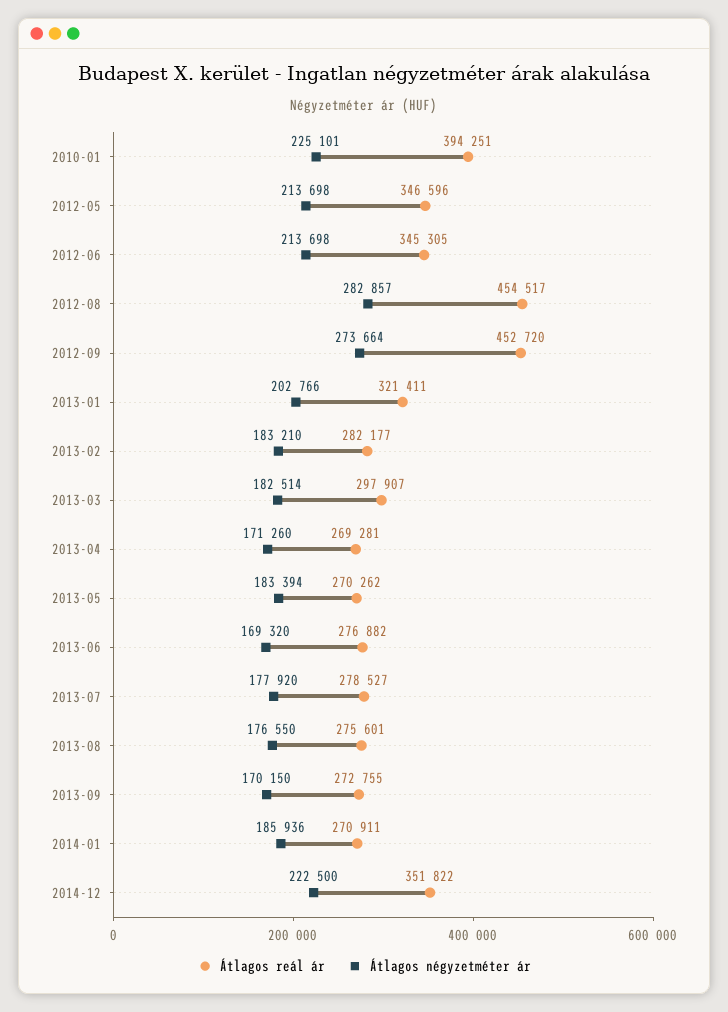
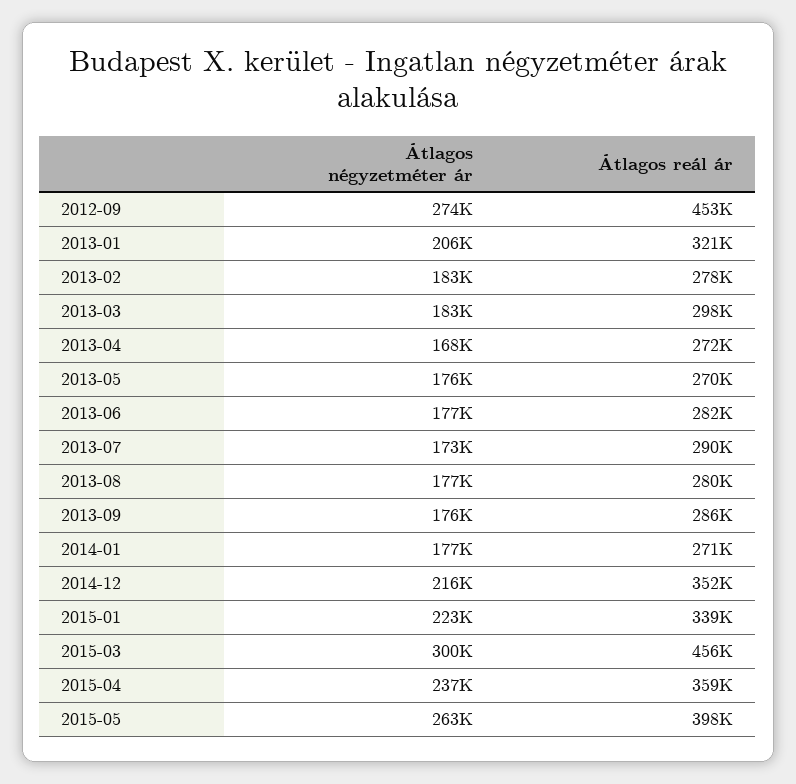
Átlagos reál ár, 2010-01: 394251 -> none
Átlagos négyzetméter ár, 2010-01: 225101 -> none
Átlagos reál ár, 2012-05: 346596 -> none
Átlagos négyzetméter ár, 2012-05: 213698 -> none
Átlagos reál ár, 2012-06: 345305 -> none
Átlagos négyzetméter ár, 2012-06: 213698 -> none
Átlagos reál ár, 2012-08: 454517 -> none
Átlagos négyzetméter ár, 2012-08: 282857 -> none
Átlagos négyzetméter ár, 2013-01: 202766 -> 206000
Átlagos reál ár, 2013-02: 282177 -> 278000
Átlagos reál ár, 2013-04: 269281 -> 272000
Átlagos négyzetméter ár, 2013-04: 171260 -> 168000
Átlagos négyzetméter ár, 2013-05: 183394 -> 176000
Átlagos reál ár, 2013-06: 276882 -> 282000
Átlagos négyzetméter ár, 2013-06: 169320 -> 177000
Átlagos reál ár, 2013-07: 278527 -> 290000
Átlagos négyzetméter ár, 2013-07: 177920 -> 173000
Átlagos reál ár, 2013-08: 275601 -> 280000
Átlagos reál ár, 2013-09: 272755 -> 286000
Átlagos négyzetméter ár, 2013-09: 170150 -> 176000
Átlagos négyzetméter ár, 2014-01: 185936 -> 177000
Átlagos négyzetméter ár, 2014-12: 222500 -> 216000
Átlagos négyzetméter ár, 2015-01: none -> 223000
Átlagos reál ár, 2015-01: none -> 339000
Átlagos négyzetméter ár, 2015-03: none -> 300000
Átlagos reál ár, 2015-03: none -> 456000
Átlagos négyzetméter ár, 2015-04: none -> 237000
Átlagos reál ár, 2015-04: none -> 359000
Átlagos négyzetméter ár, 2015-05: none -> 263000
Átlagos reál ár, 2015-05: none -> 398000

